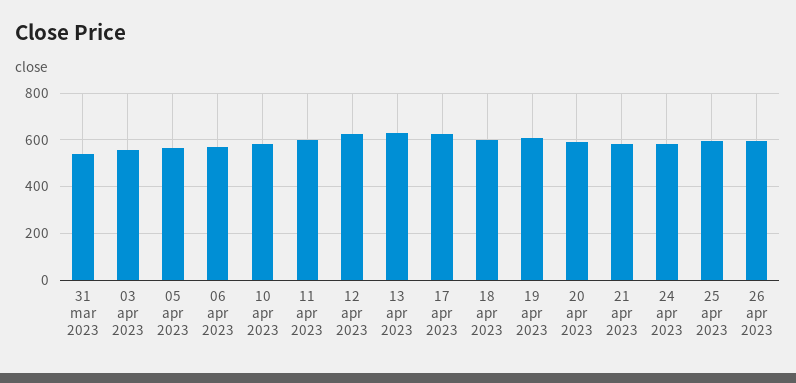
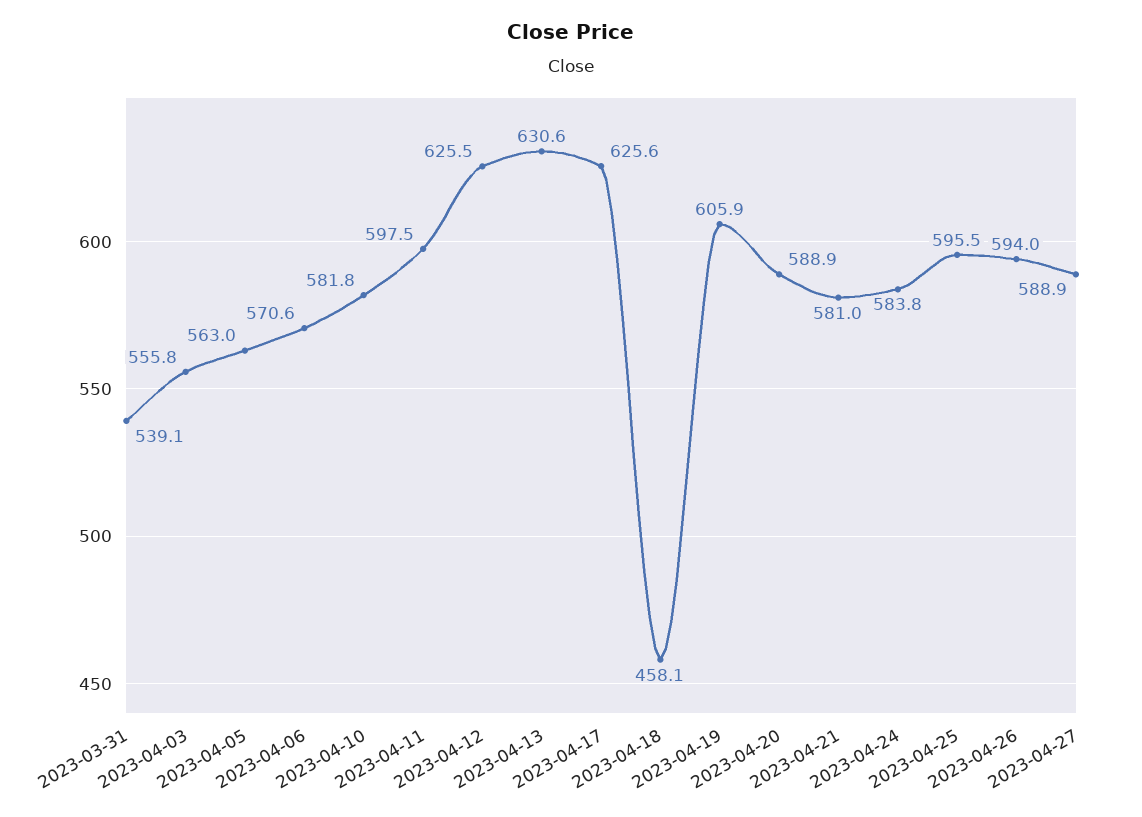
18 apr 2023: 600 -> 458.1
2023-04-27: none -> 588.9

